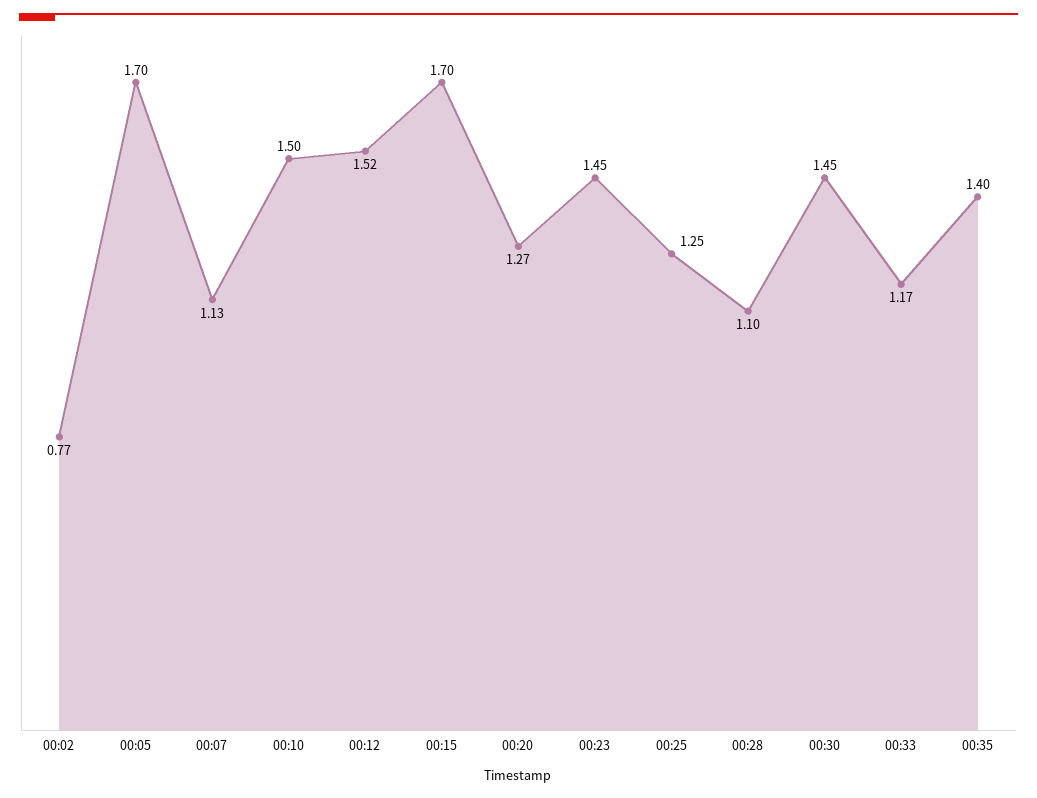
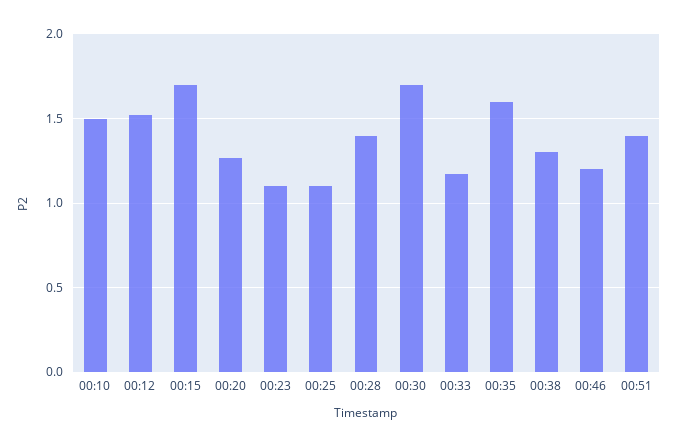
00:02: 0.77 -> none
00:05: 1.7 -> none
00:07: 1.13 -> none
00:23: 1.45 -> 1.1
00:25: 1.25 -> 1.1
00:28: 1.1 -> 1.4
00:30: 1.45 -> 1.7
00:35: 1.4 -> 1.6
00:38: none -> 1.3
00:46: none -> 1.2
00:51: none -> 1.4

